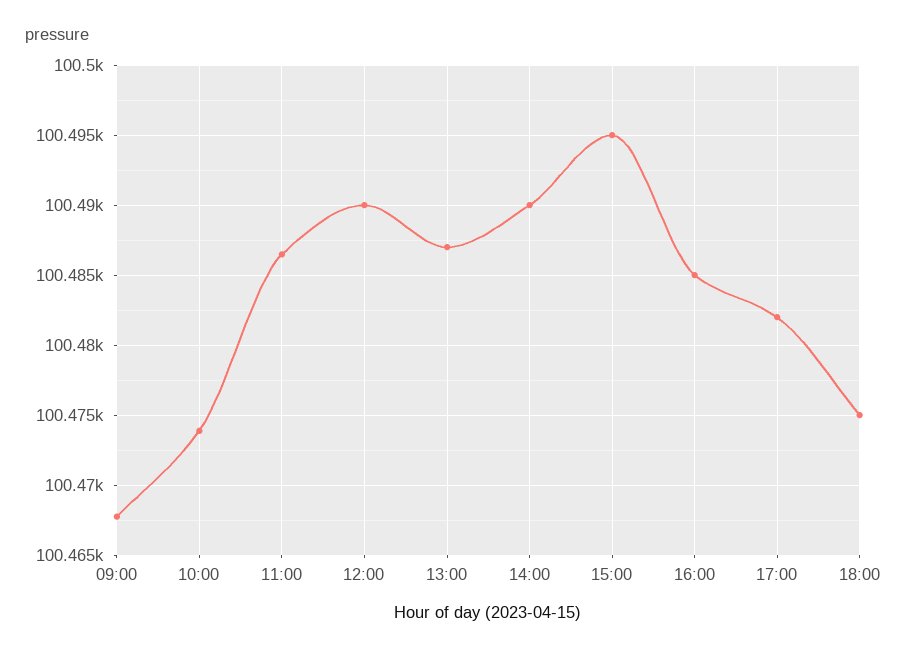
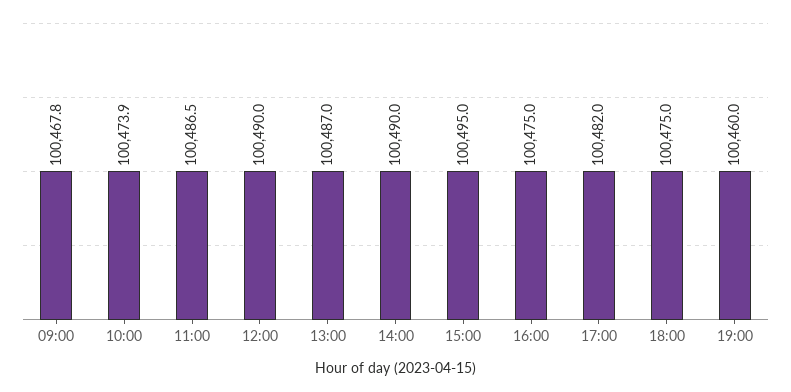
16:00: 100485 -> 100475
19:00: none -> 100460

